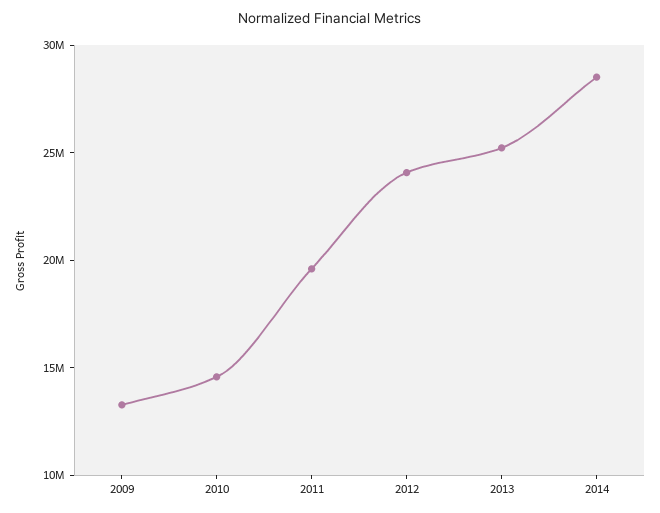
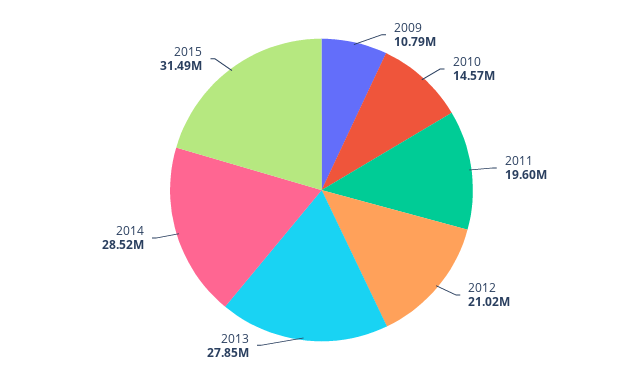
2009: 13000000 -> 10790000
2012: 24000000 -> 21020000
2013: 25000000 -> 27850000
2015: none -> 31490000

